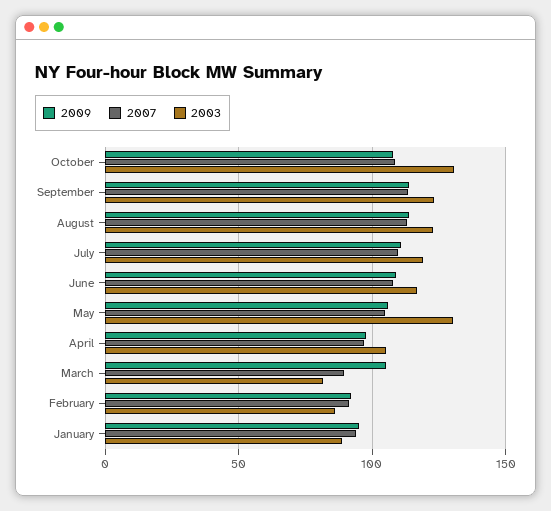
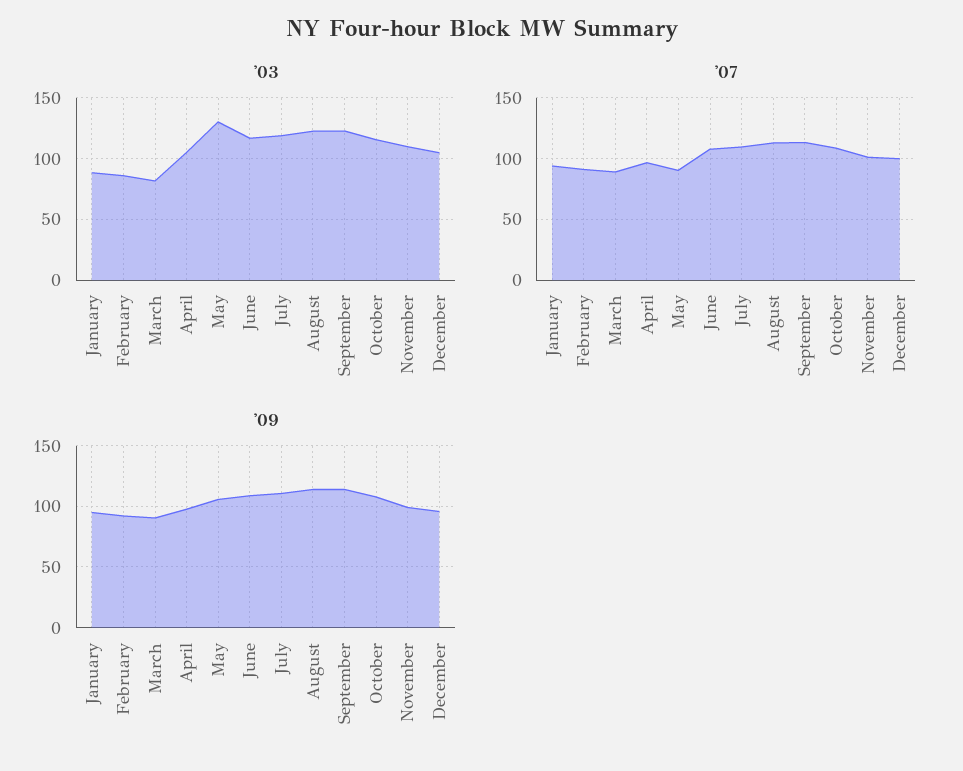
2003, October: 130 -> 115
2007, May: 105 -> 90
2009, March: 105 -> 90
2003, November: none -> 110
2003, December: none -> 105
2007, November: none -> 100
2007, December: none -> 100
2009, November: none -> 100
2009, December: none -> 95

